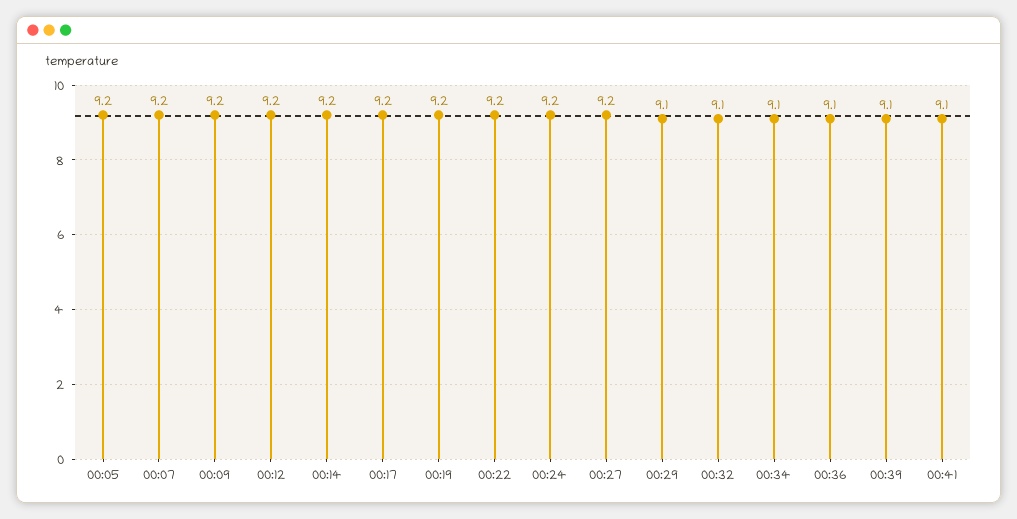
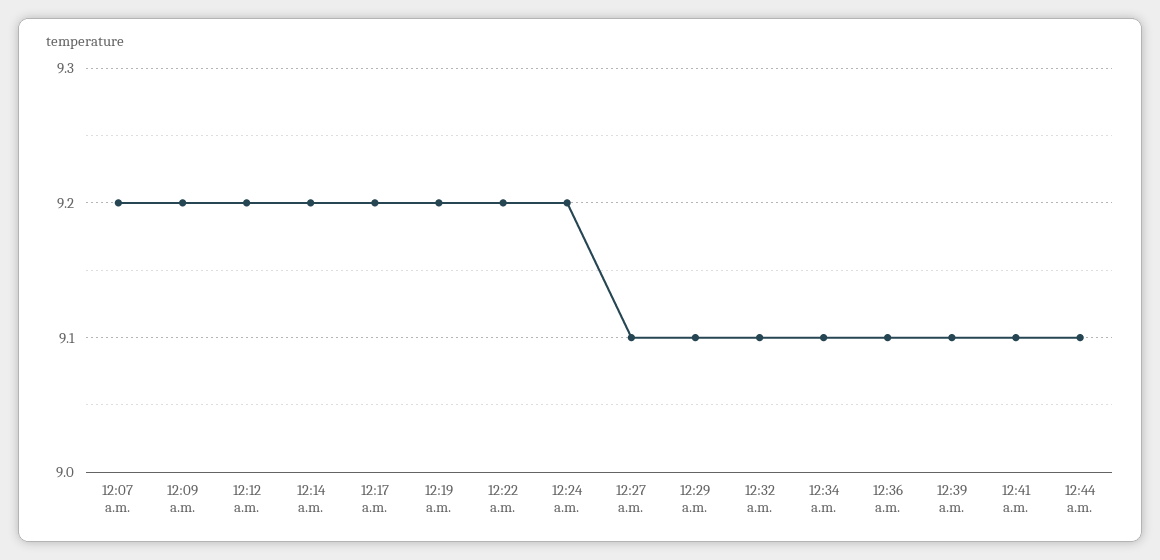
00:05: 9.2 -> none
00:27: 9.2 -> 9.1
12:44 a.m.: none -> 9.1

